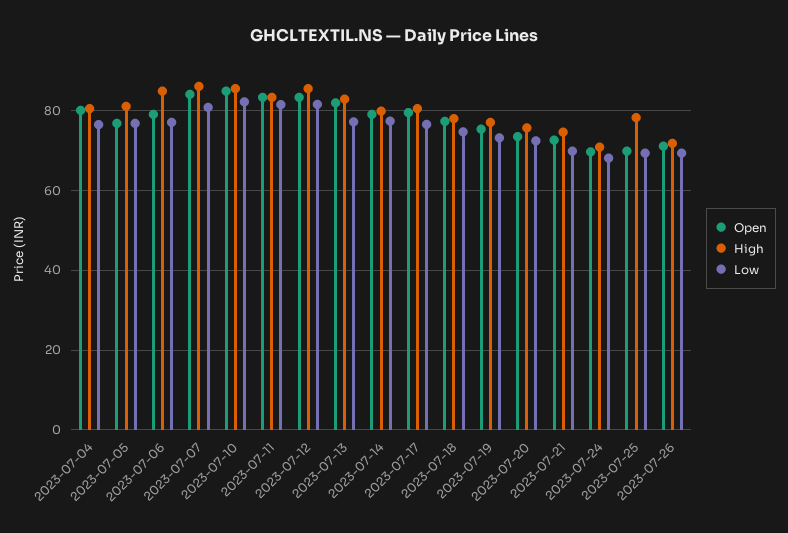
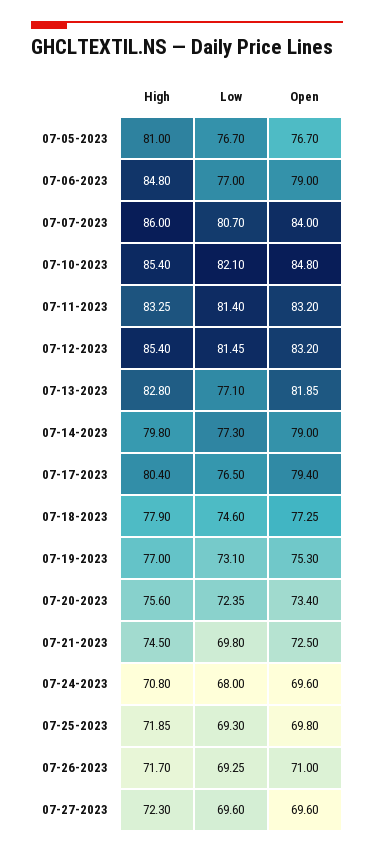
Open, 2023-07-04: 80 -> none
High, 2023-07-04: 80 -> none
Low, 2023-07-04: 76 -> none
High, 2023-07-25: 78 -> 71.85
High, 07-27-2023: none -> 72.3
Low, 07-27-2023: none -> 69.6
Open, 07-27-2023: none -> 69.6

